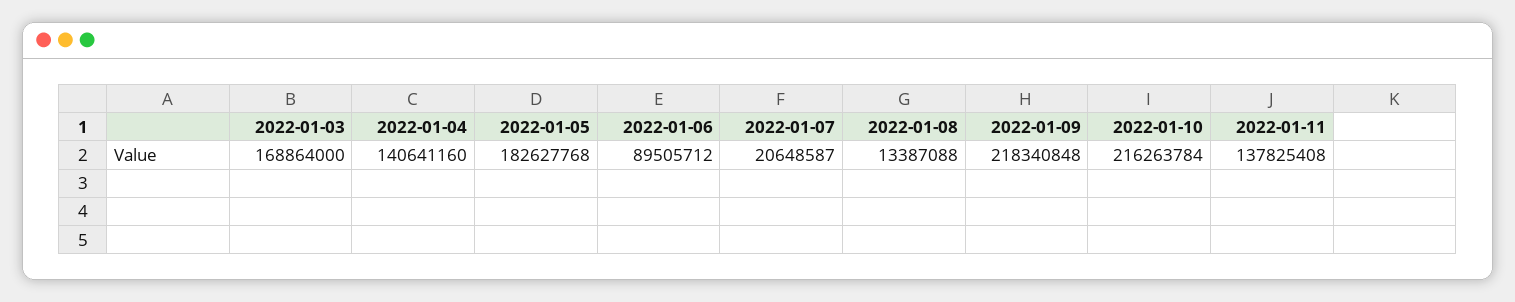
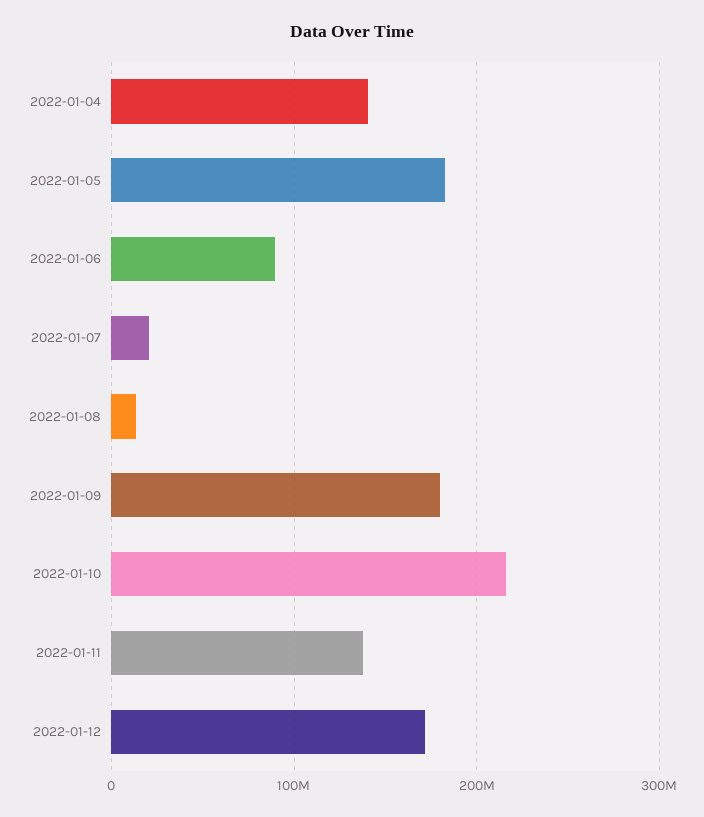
2022-01-03: 168864000 -> none
2022-01-09: 218340848 -> 180000000
2022-01-12: none -> 170000000

